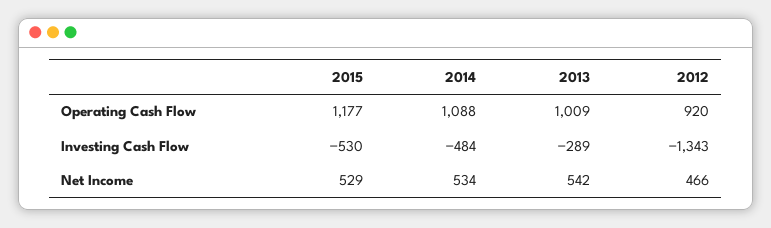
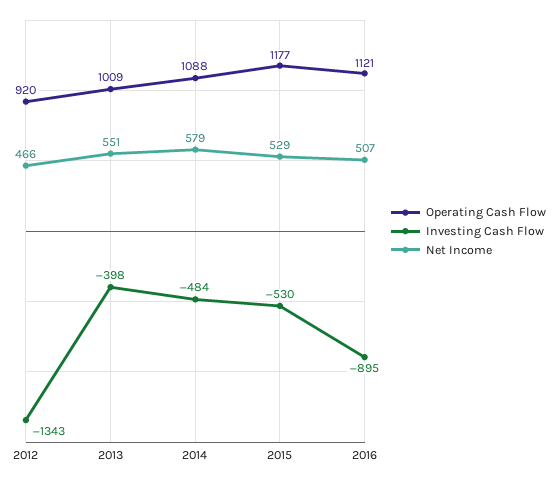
Investing Cash Flow, 2013: -289 -> -398
Net Income, 2014: 534 -> 579
Net Income, 2013: 542 -> 551
Operating Cash Flow, 2016: none -> 1121
Investing Cash Flow, 2016: none -> -895
Net Income, 2016: none -> 507

